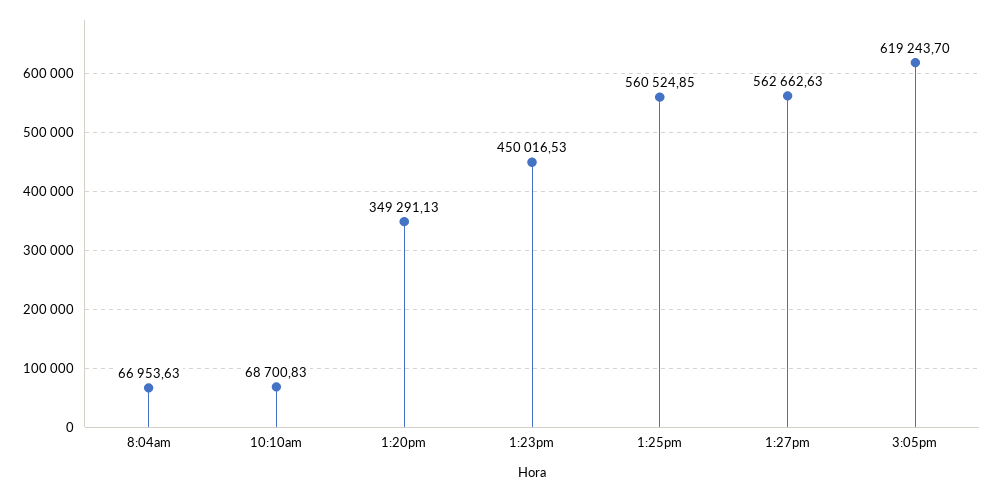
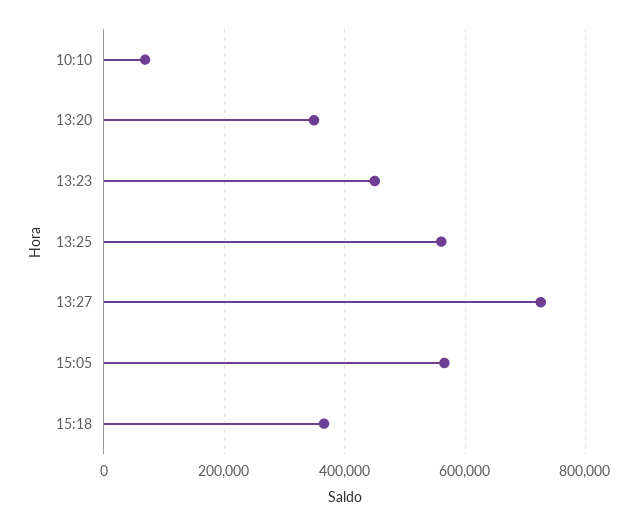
8:04am: 66953.63 -> none
1:27pm: 562662.63 -> 720000
3:05pm: 619243.7 -> 560000
15:18: none -> 360000

